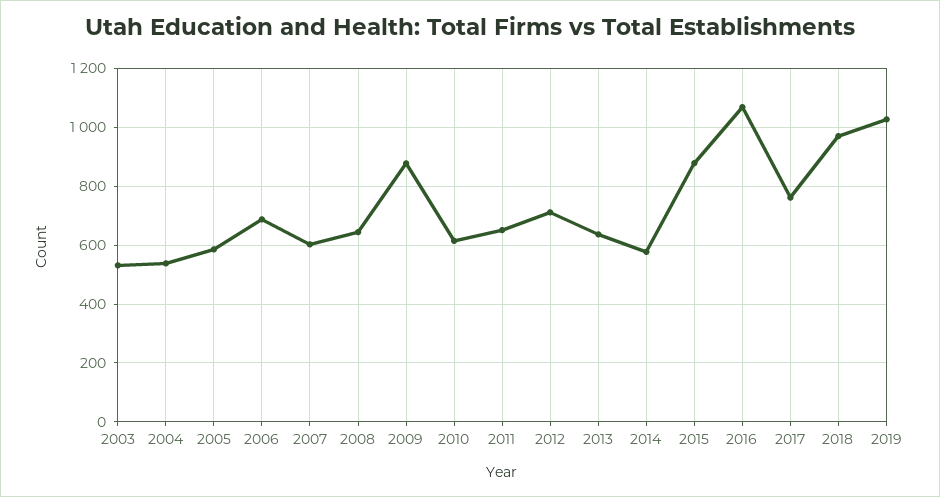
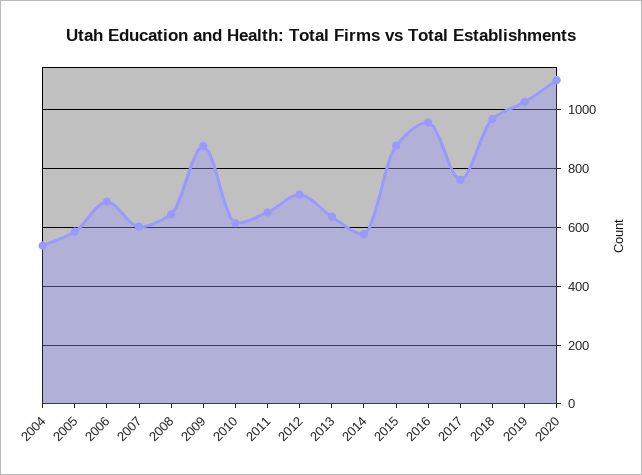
2003: 525 -> none
2016: 1075 -> 950
2020: none -> 1100

